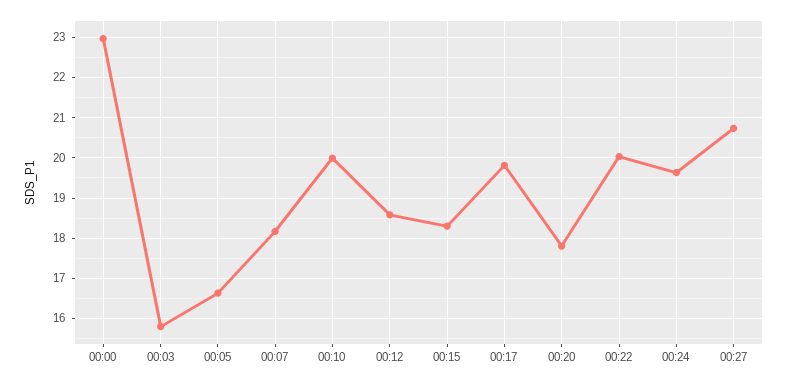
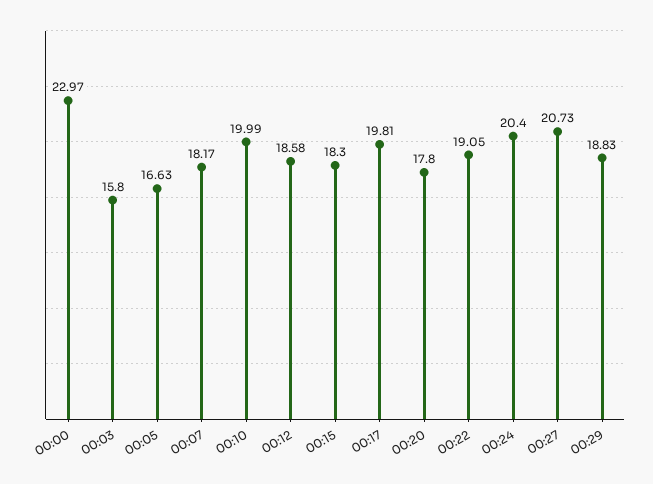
00:22: 20 -> 19.05
00:24: 19.6 -> 20.4
00:29: none -> 18.83

